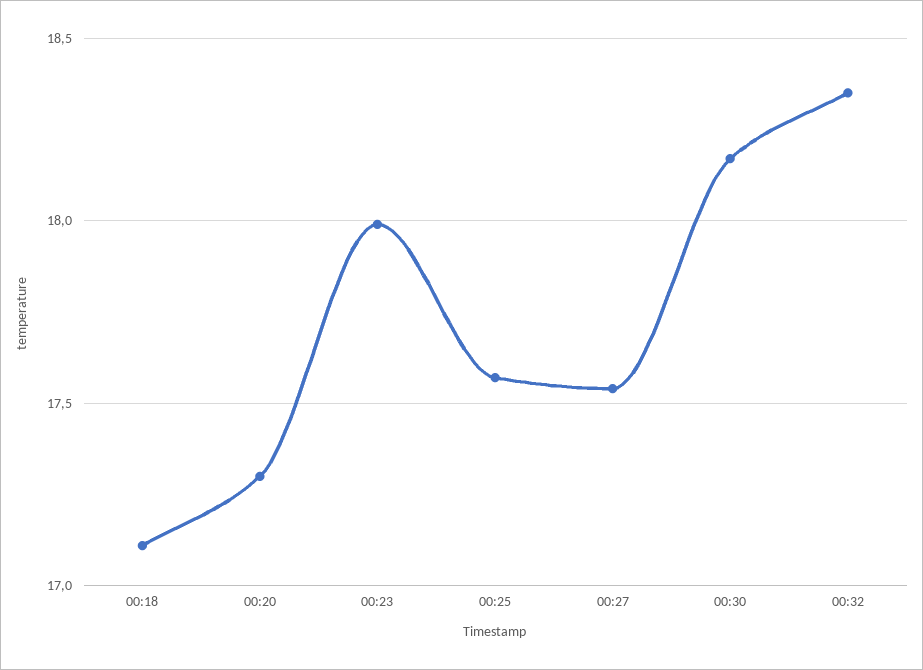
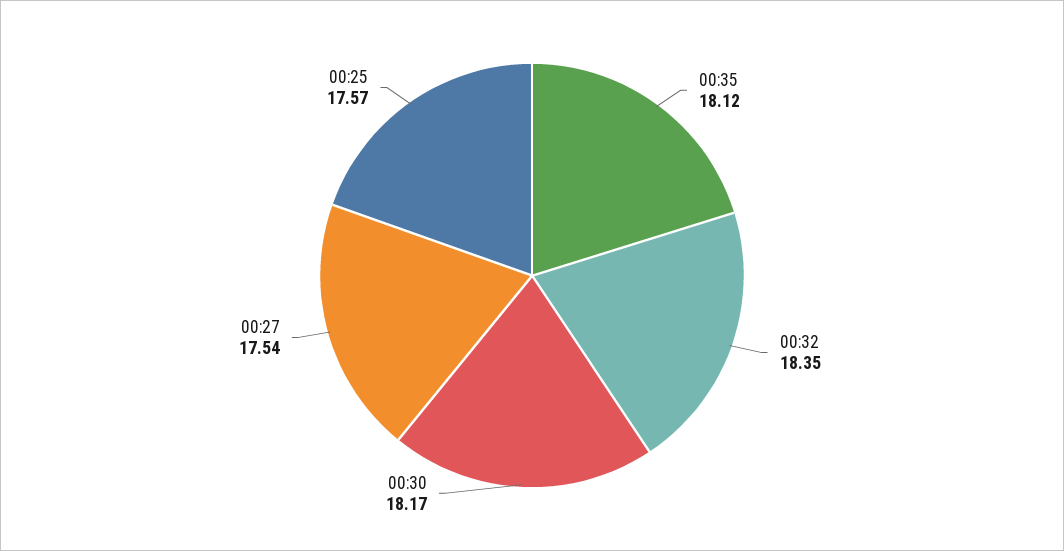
00:18: 17.1 -> none
00:20: 17.3 -> none
00:23: 18 -> none
00:35: none -> 18.12

